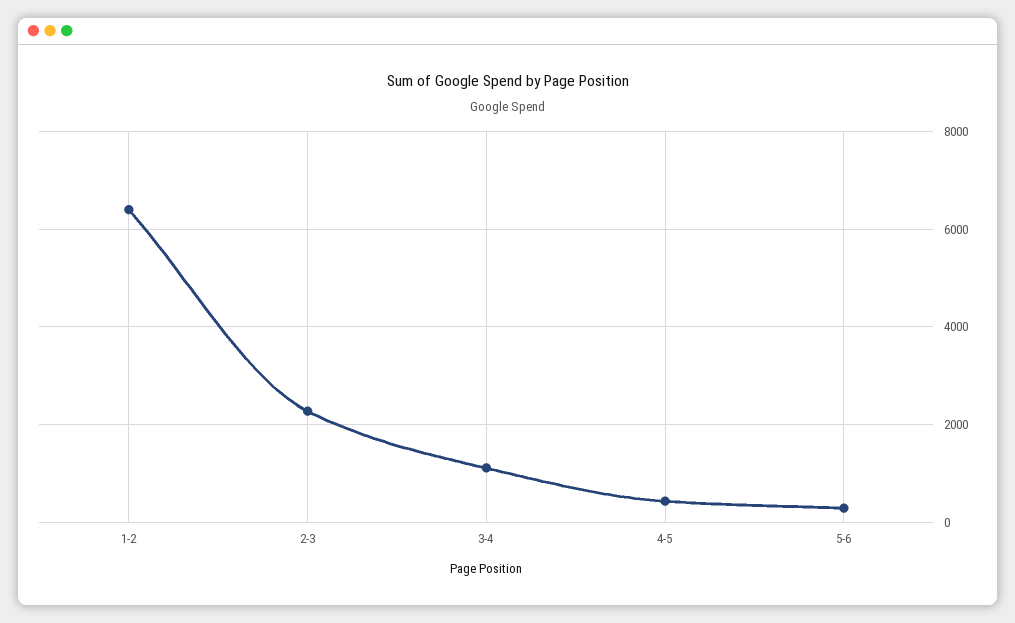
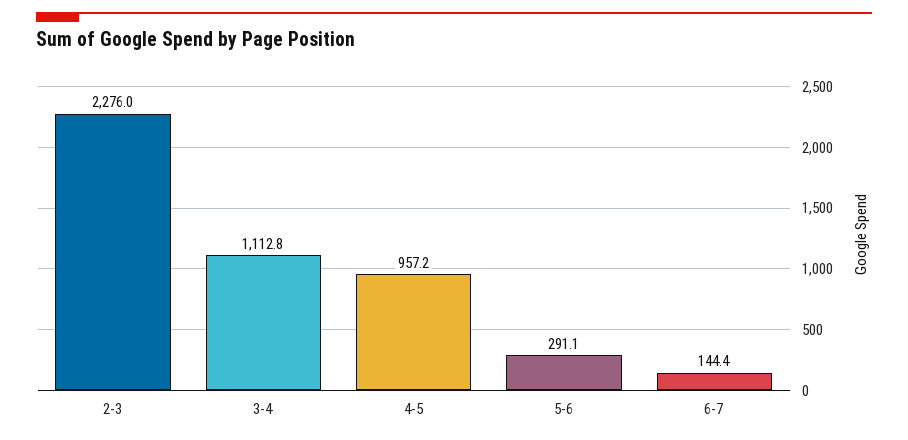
1-2: 6400 -> none
4-5: 400 -> 957.2
6-7: none -> 144.4

